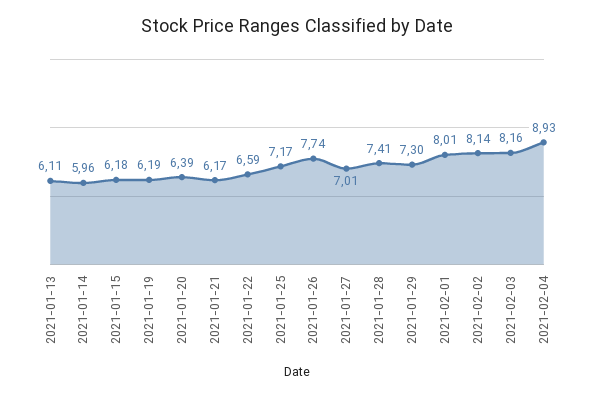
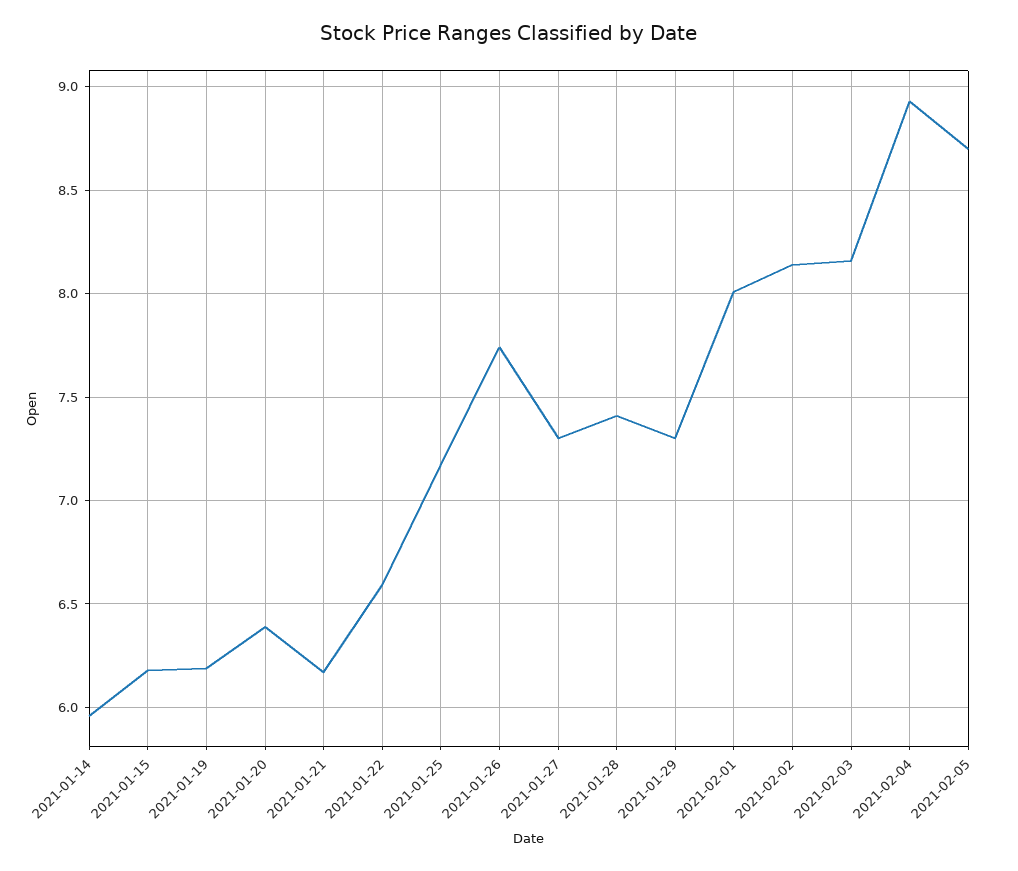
2021-01-13: 6.11 -> none
2021-01-27: 7.01 -> 7.3
2021-02-05: none -> 8.7

